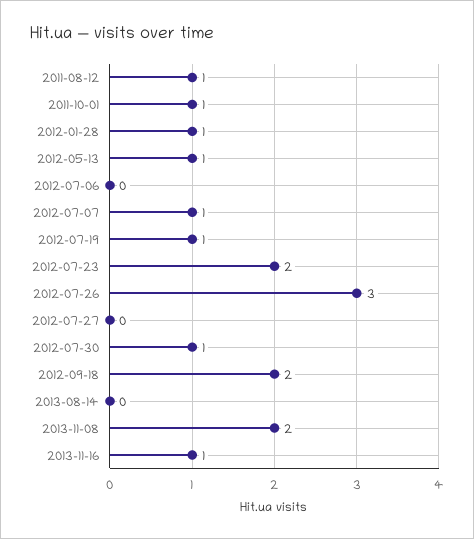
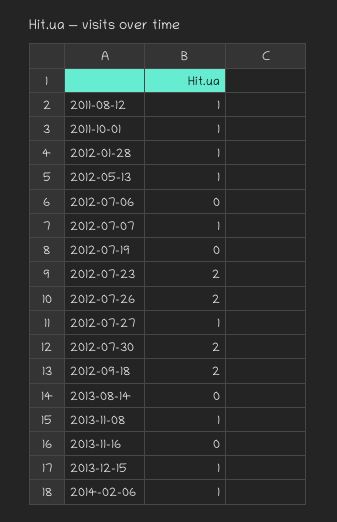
2012-07-19: 1 -> 0
2012-07-26: 3 -> 2
2012-07-27: 0 -> 1
2012-07-30: 1 -> 2
2013-11-08: 2 -> 1
2013-11-16: 1 -> 0
2013-12-15: none -> 1
2014-02-06: none -> 1

